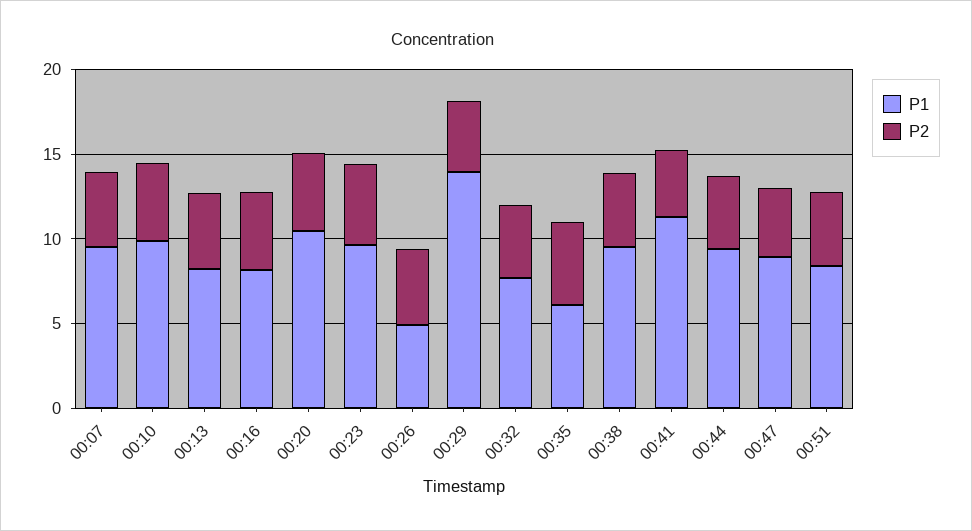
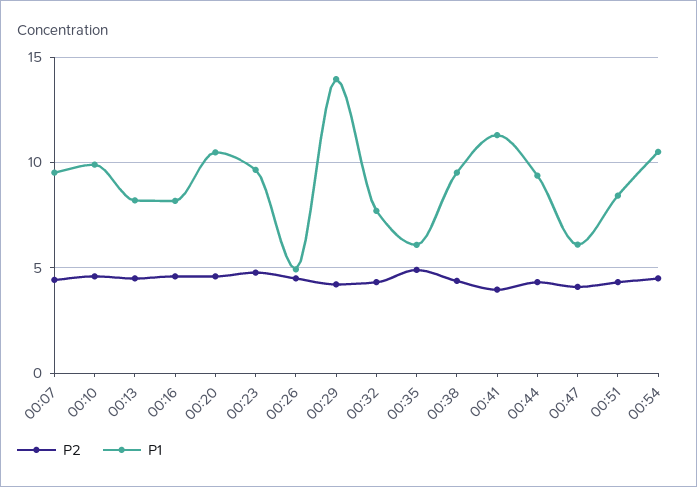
P1, 00:47: 9 -> 6
P2, 00:54: none -> 4.5
P1, 00:54: none -> 10.5

